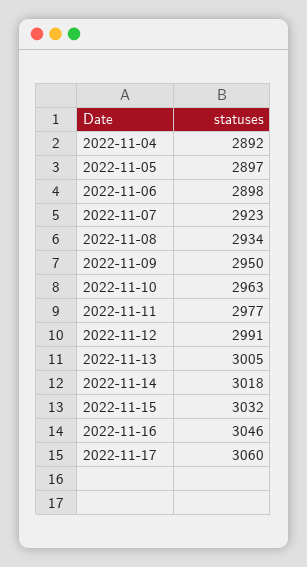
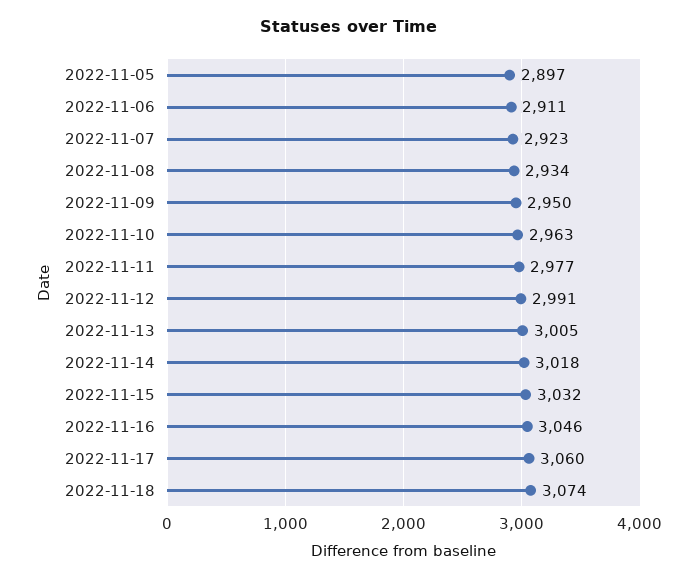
2022-11-04: 2892 -> none
2022-11-06: 2898 -> 2911
2022-11-18: none -> 3074

